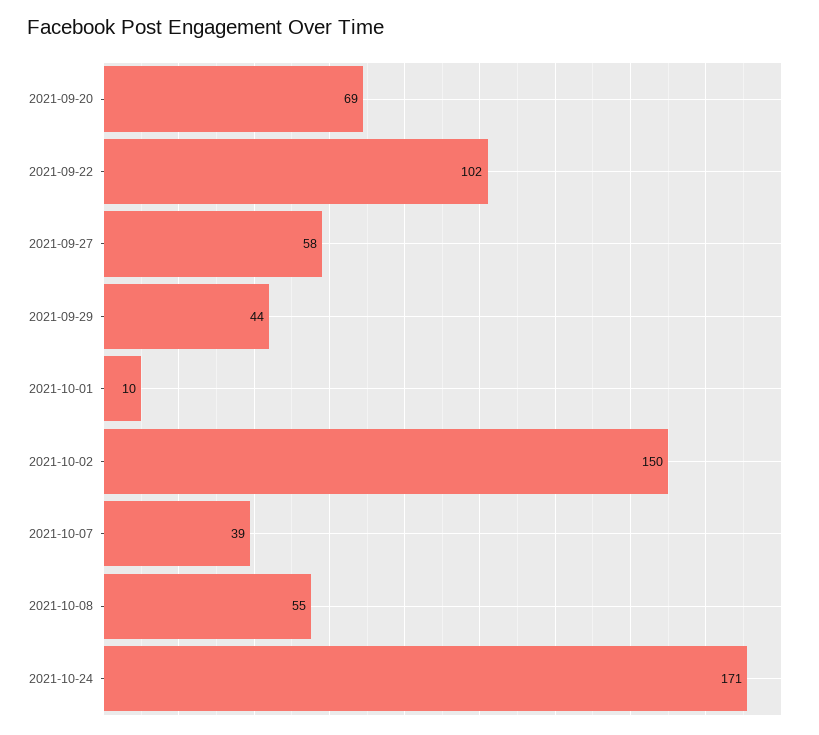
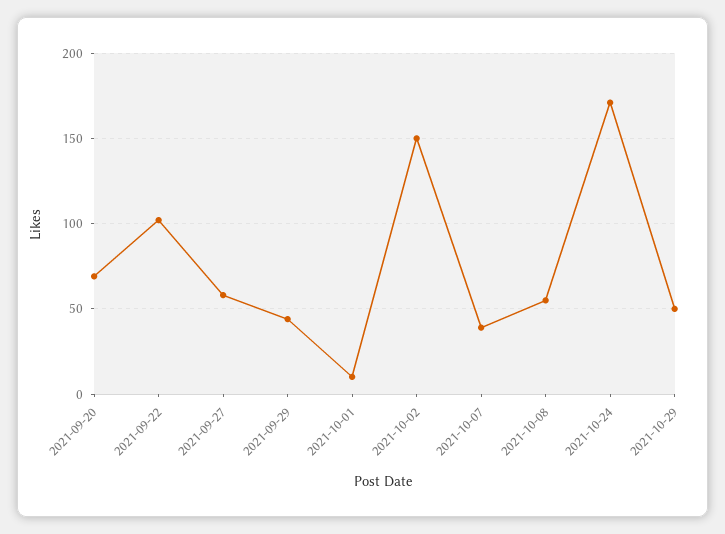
2021-10-29: none -> 50

